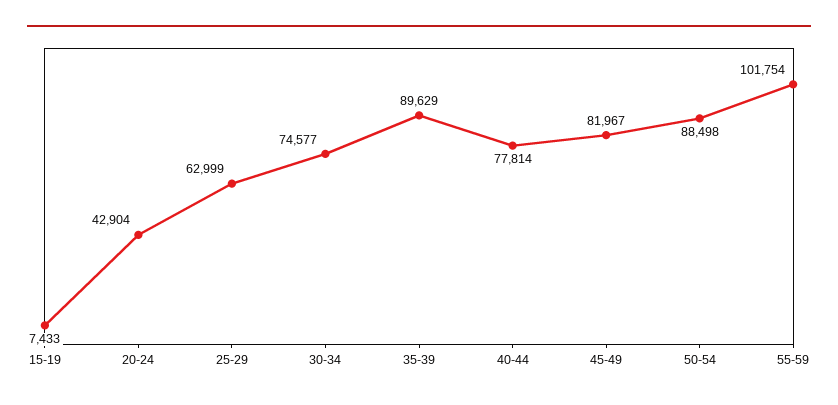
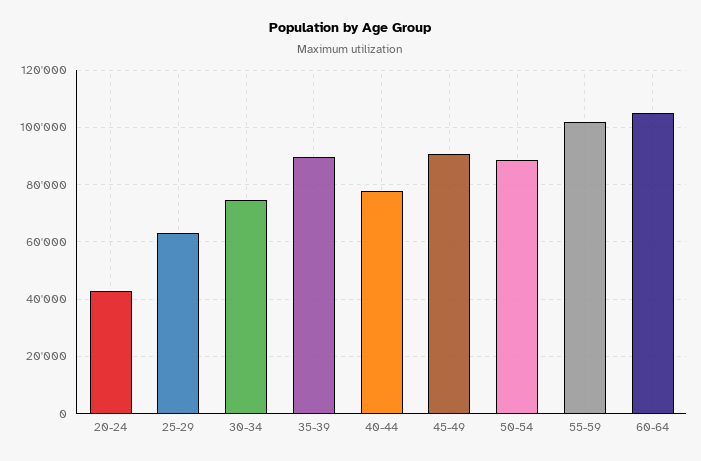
15-19: 7433 -> none
45-49: 81967 -> 90000
60-64: none -> 105000

